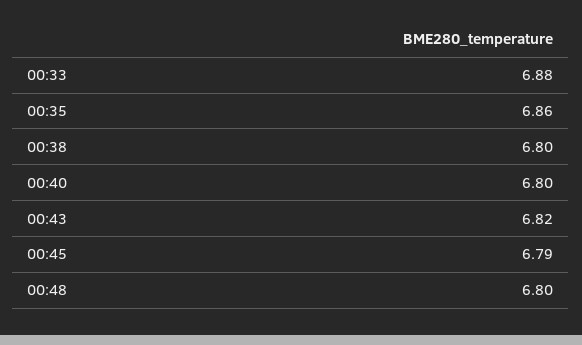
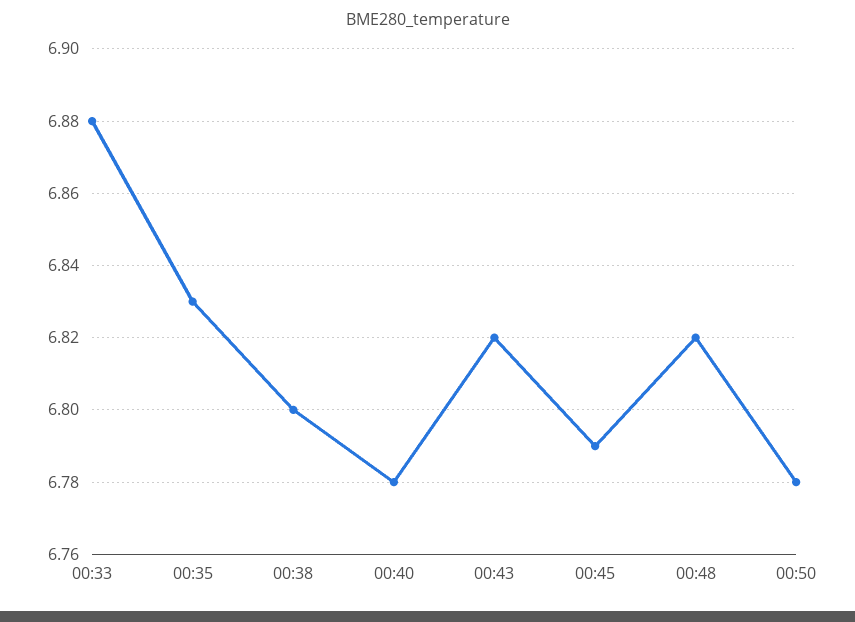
00:35: 6.86 -> 6.83
00:40: 6.8 -> 6.78
00:48: 6.8 -> 6.82
00:50: none -> 6.78

